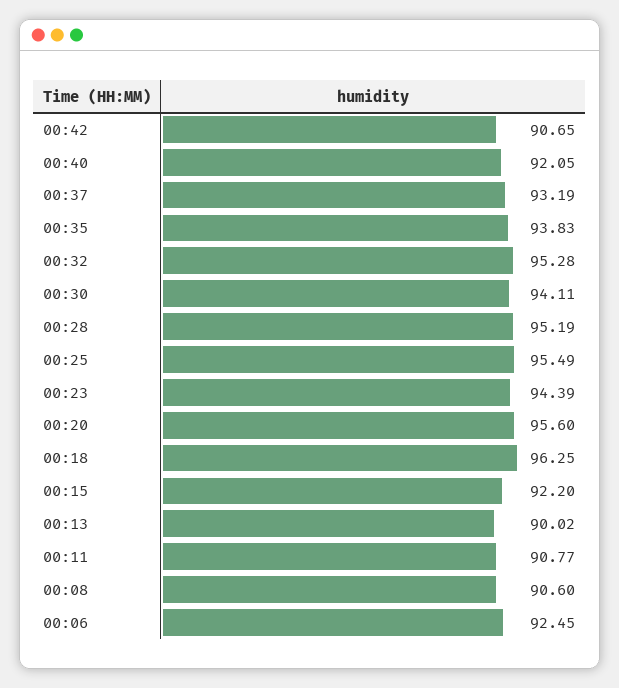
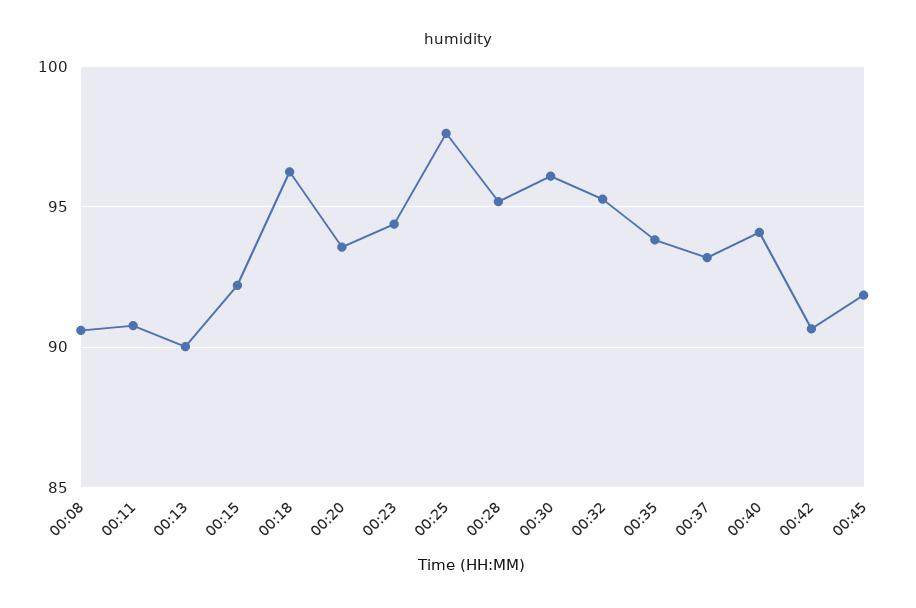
00:40: 92.05 -> 94
00:30: 94.11 -> 96
00:25: 95.49 -> 97.5
00:20: 95.6 -> 93.5
00:06: 92.45 -> none
00:45: none -> 92

